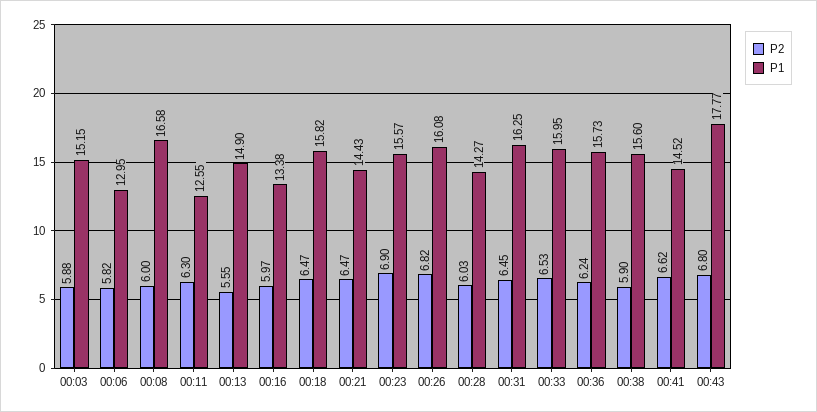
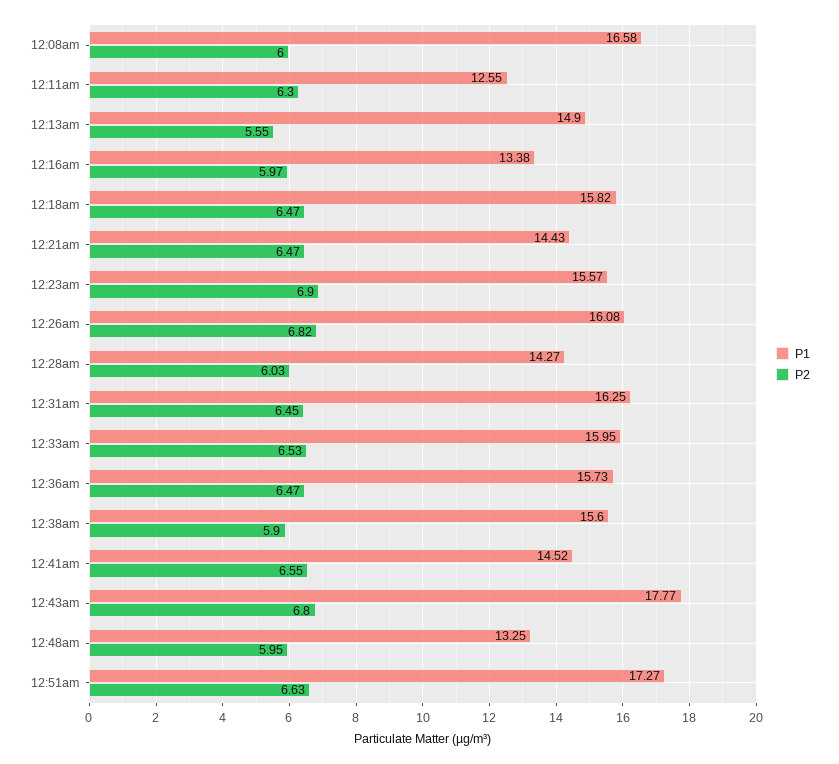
P2, 00:03: 5.88 -> none
P1, 00:03: 15.15 -> none
P2, 00:06: 5.82 -> none
P1, 00:06: 12.95 -> none
P2, 00:36: 6.24 -> 6.47
P2, 00:41: 6.62 -> 6.55
P1, 12:48am: none -> 13.25
P2, 12:48am: none -> 5.95
P1, 12:51am: none -> 17.27
P2, 12:51am: none -> 6.63

